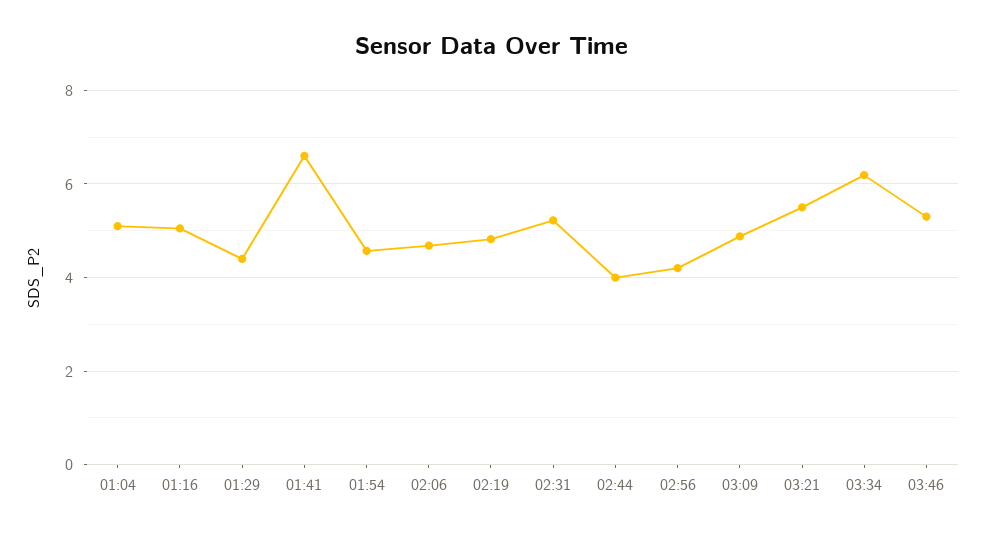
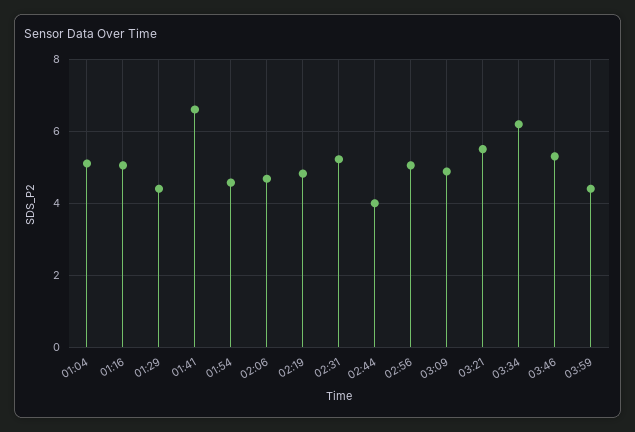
02:56: 4.2 -> 5
03:59: none -> 4.4

